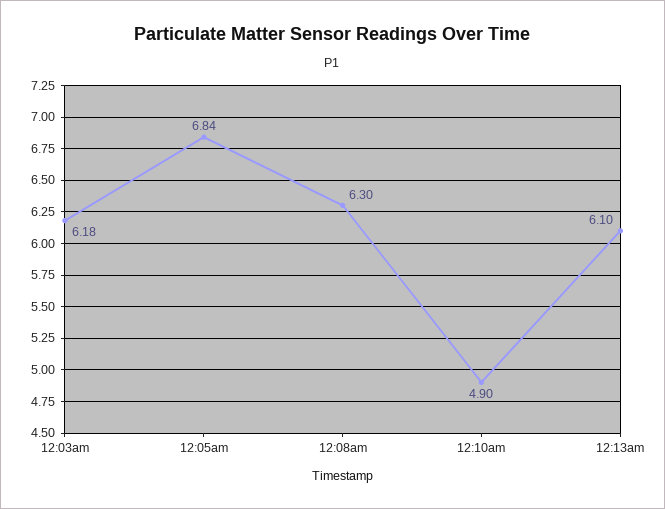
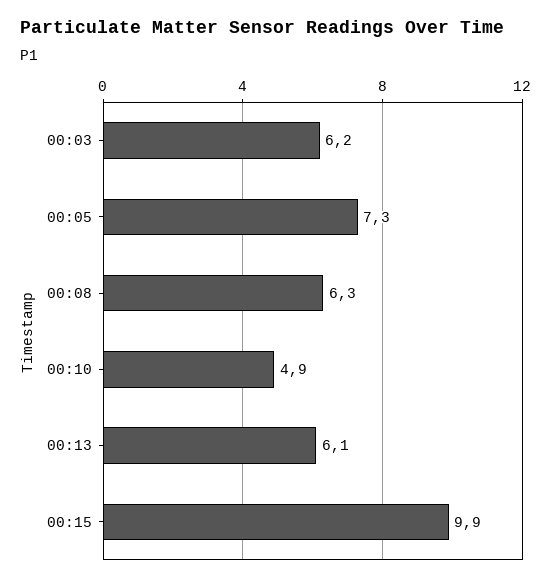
12:05am: 6.84 -> 7.3
00:15: none -> 9.9

